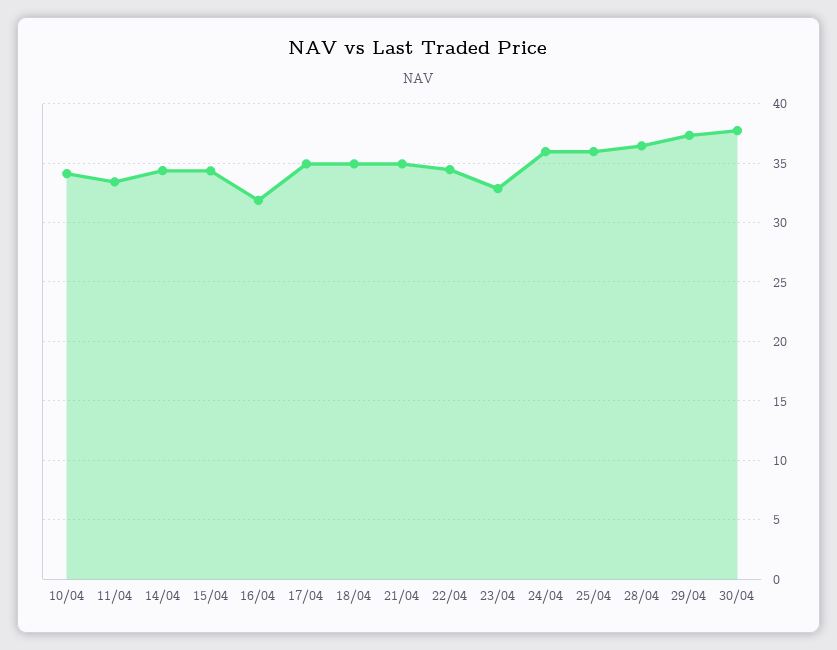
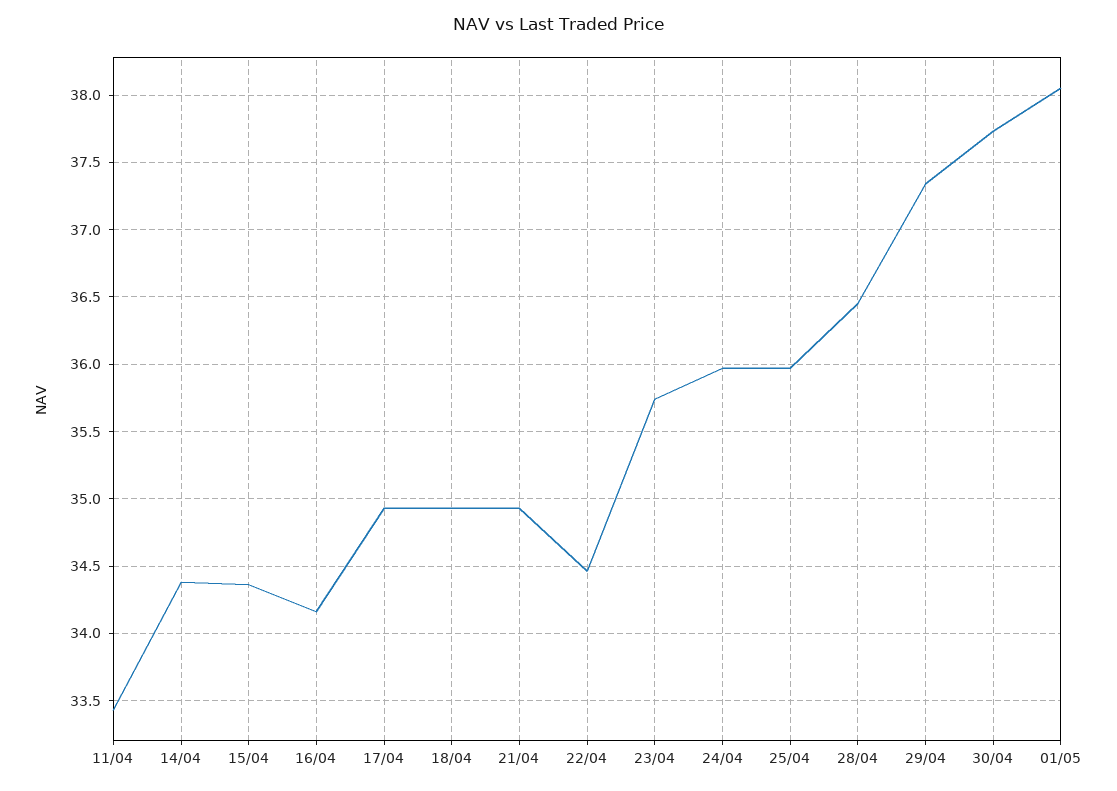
10/04: 34 -> none
16/04: 32 -> 34.15
23/04: 33 -> 35.75
01/05: none -> 38.05

